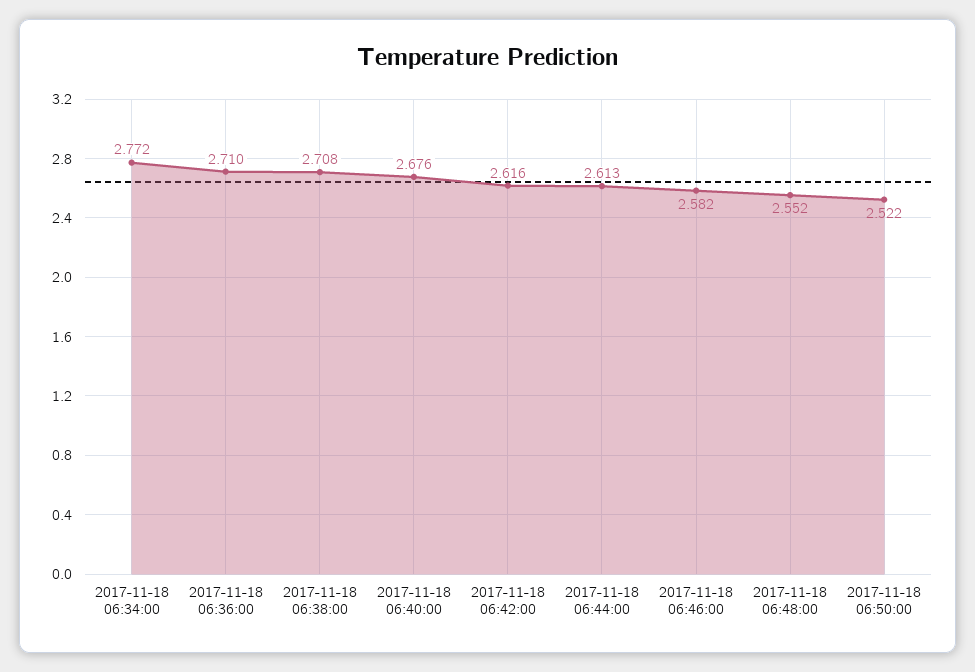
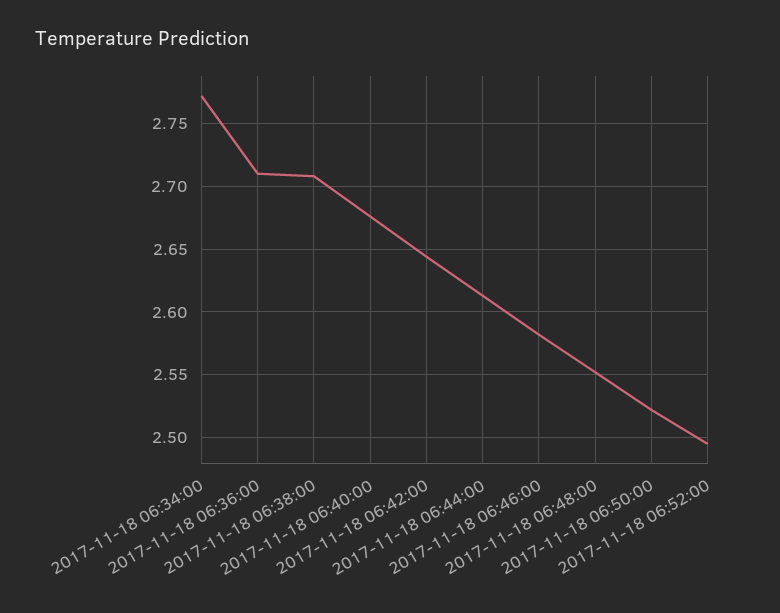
2017-11-18 06:42:00: 2.616 -> 2.645
2017-11-18 06:52:00: none -> 2.495

